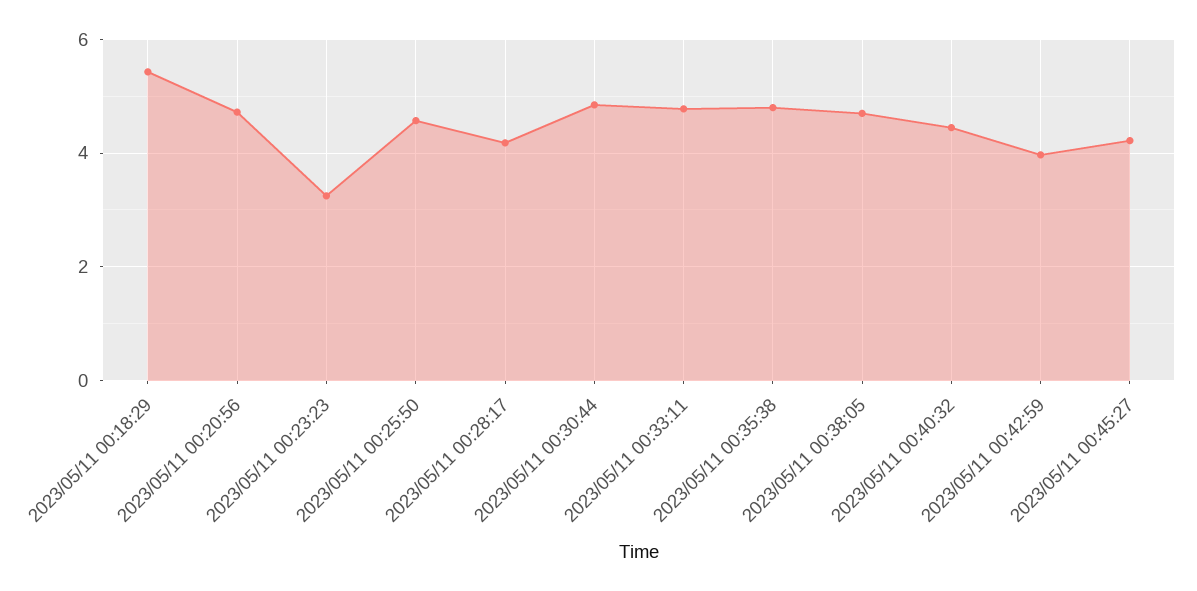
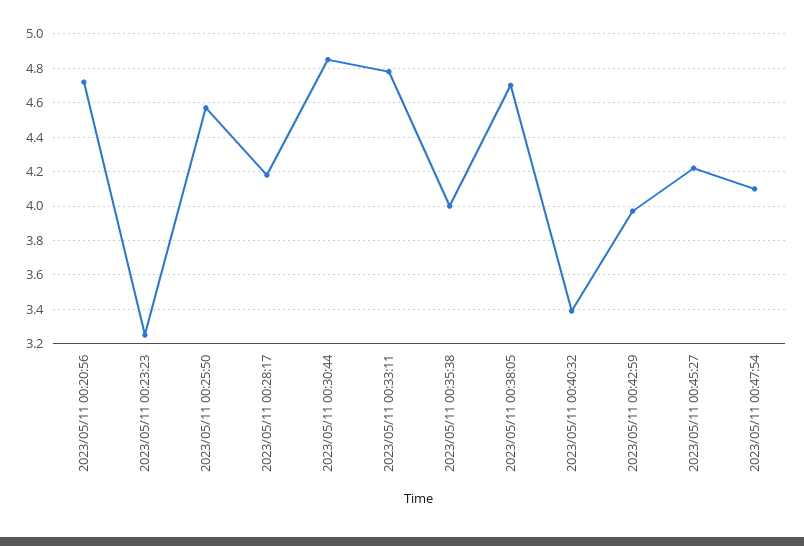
2023/05/11 00:18:29: 5.4 -> none
2023/05/11 00:35:38: 4.8 -> 4
2023/05/11 00:40:32: 4.4 -> 3.4
2023/05/11 00:47:54: none -> 4.1

